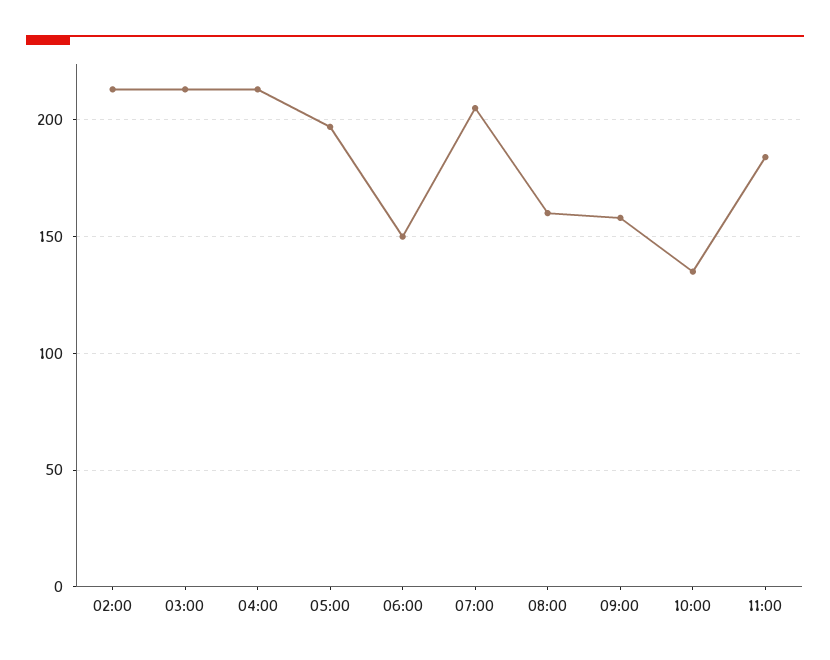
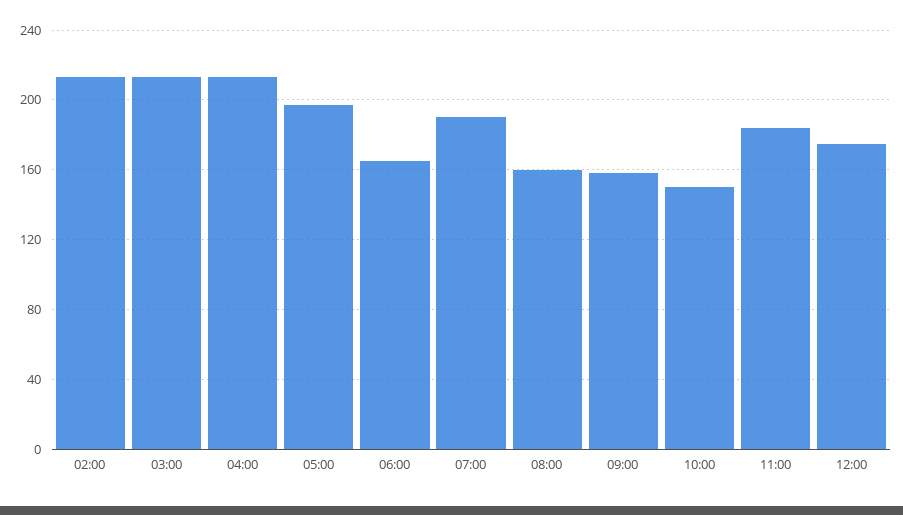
06:00: 150 -> 165
07:00: 205 -> 190
10:00: 135 -> 150
12:00: none -> 175

